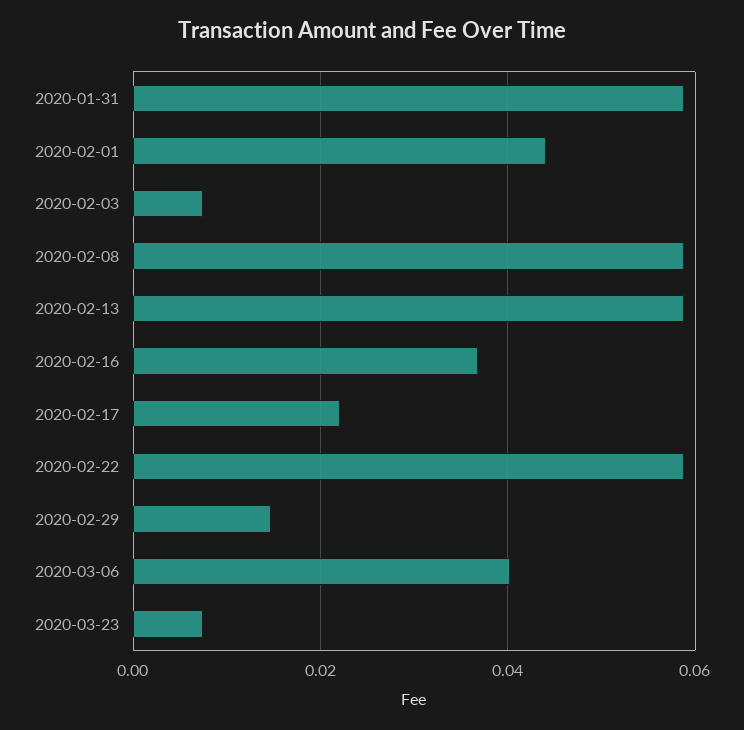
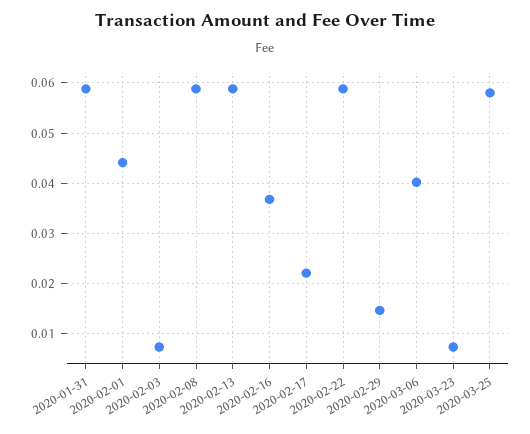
2020-03-25: none -> 0.058

